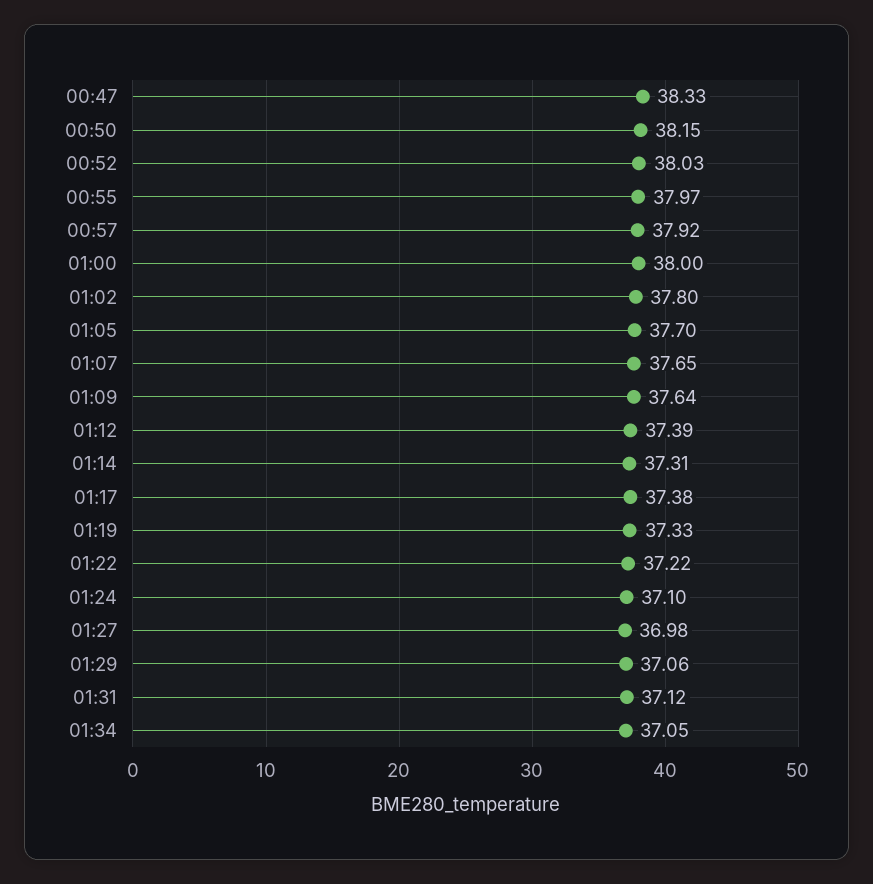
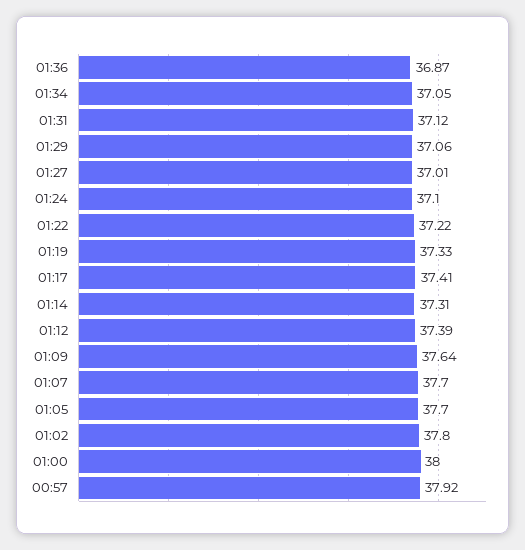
00:47: 38.33 -> none
00:50: 38.15 -> none
00:52: 38.03 -> none
00:55: 37.97 -> none
01:07: 37.65 -> 37.7
01:17: 37.38 -> 37.41
01:27: 36.98 -> 37.01
01:36: none -> 36.87

